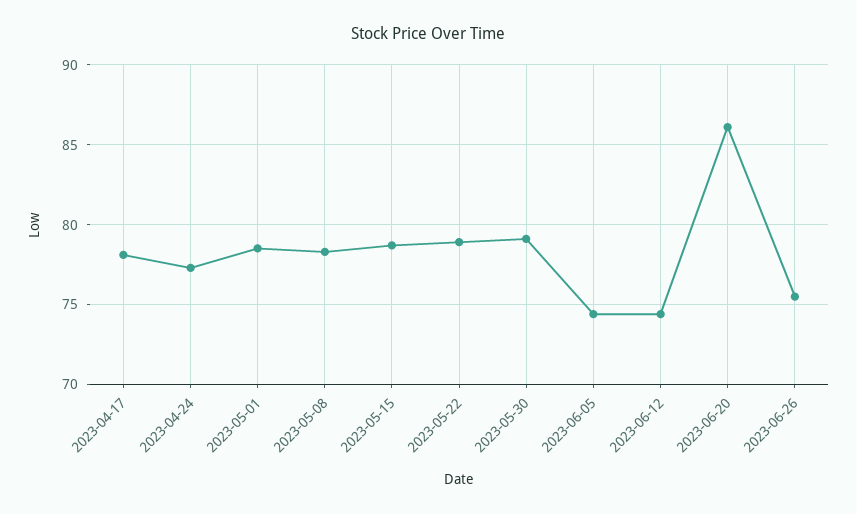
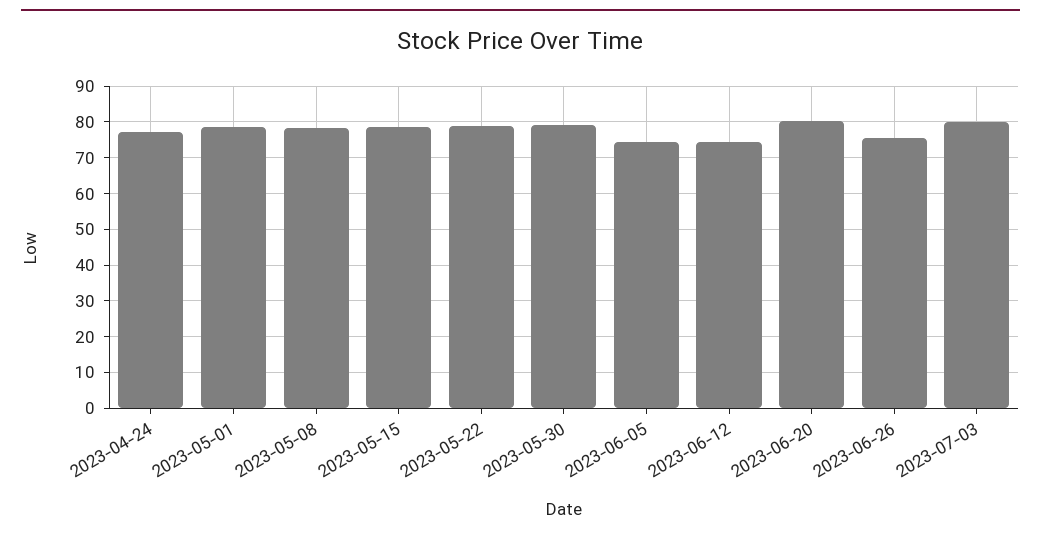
2023-04-17: 78 -> none
2023-06-20: 86 -> 80
2023-07-03: none -> 80

